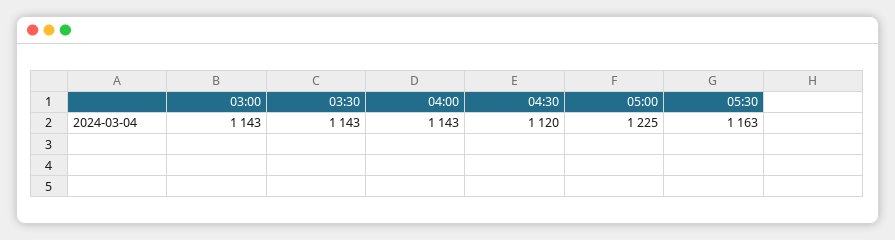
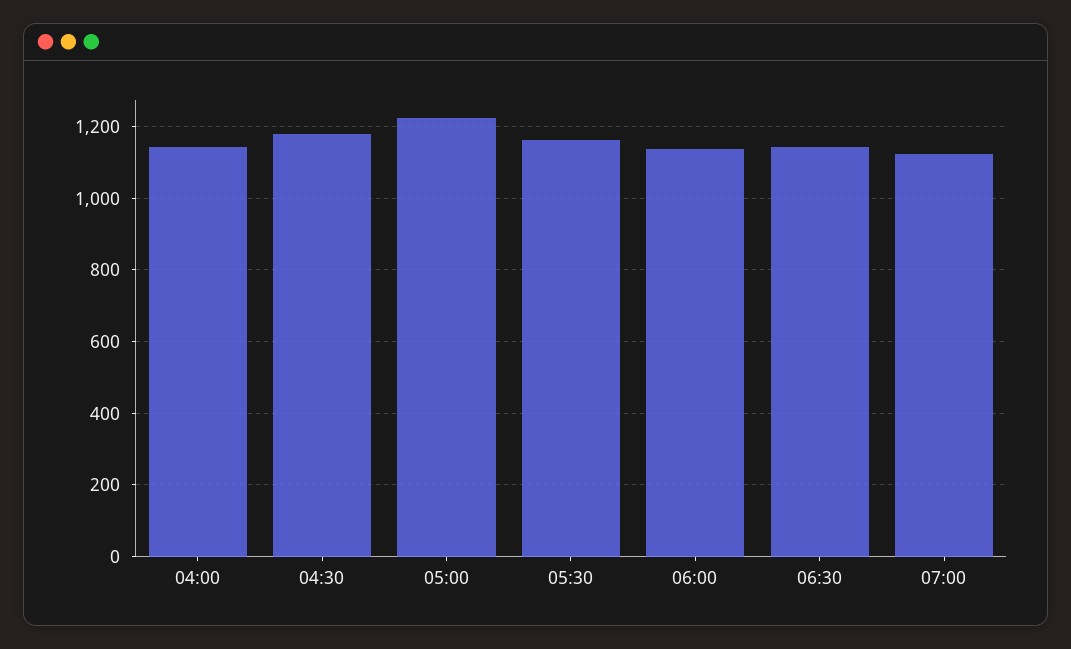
03:00: 1143 -> none
03:30: 1143 -> none
04:30: 1120 -> 1180
06:00: none -> 1140
06:30: none -> 1140
07:00: none -> 1120

